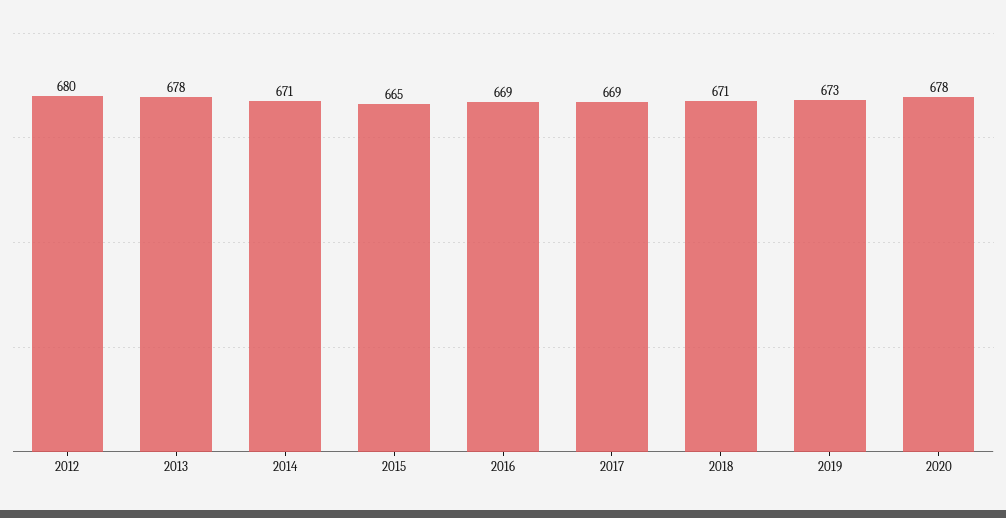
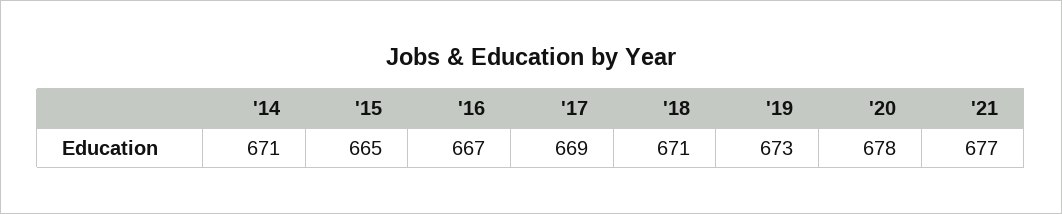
2012: 680 -> none
2013: 678 -> none
2016: 669 -> 667
'21: none -> 677

